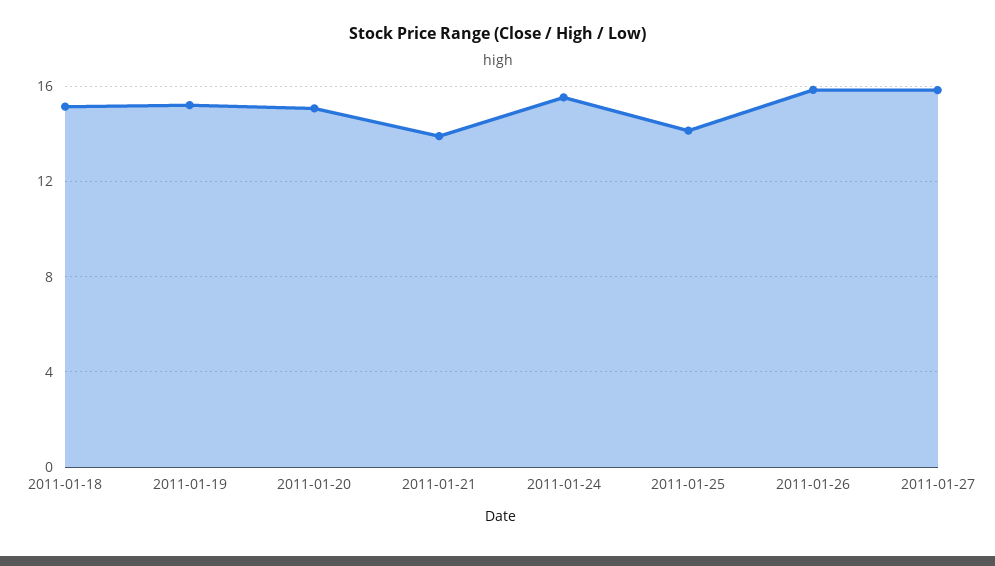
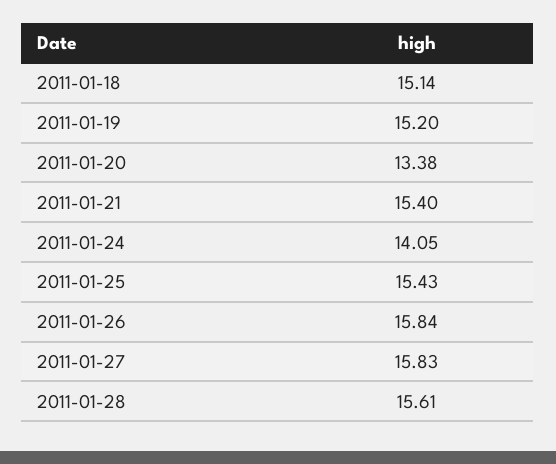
2011-01-20: 15 -> 13.38
2011-01-21: 14 -> 15.4
2011-01-24: 15.5 -> 14.05
2011-01-25: 14 -> 15.43
2011-01-28: none -> 15.61

